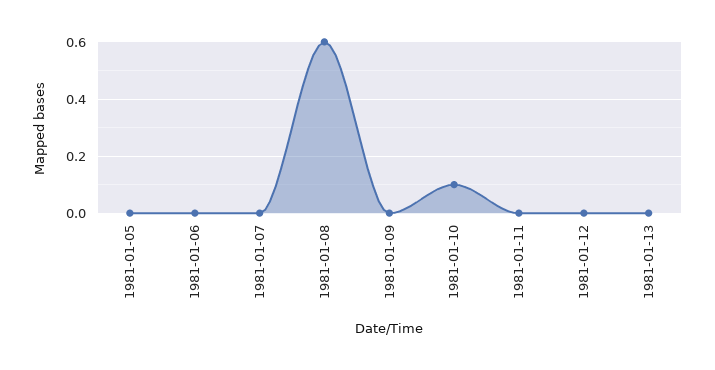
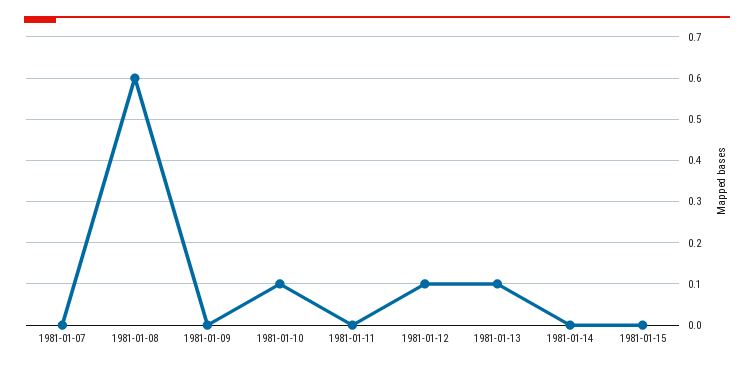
1981-01-05: 0 -> none
1981-01-06: 0 -> none
1981-01-12: 0 -> 0.1
1981-01-13: 0 -> 0.1
1981-01-14: none -> 0
1981-01-15: none -> 0

